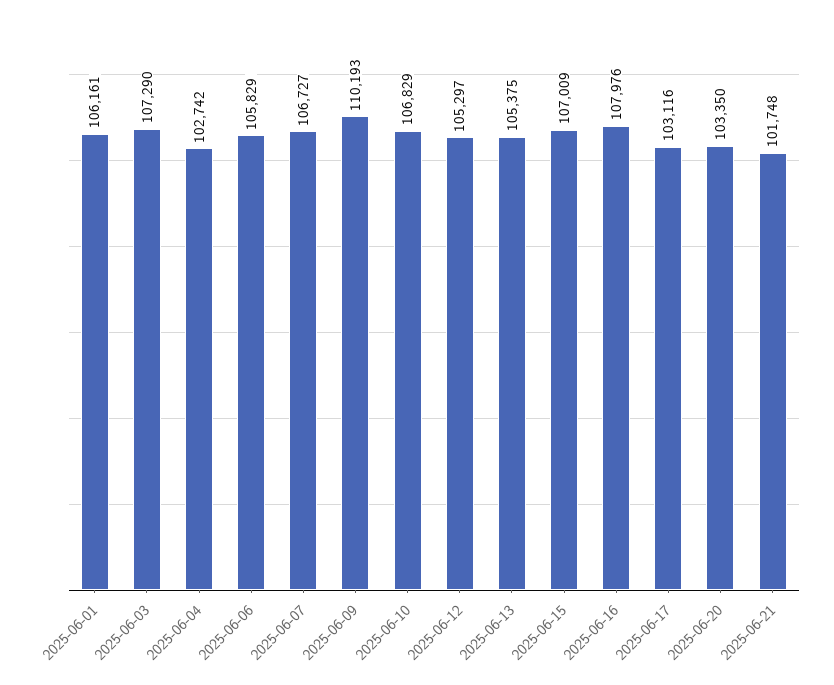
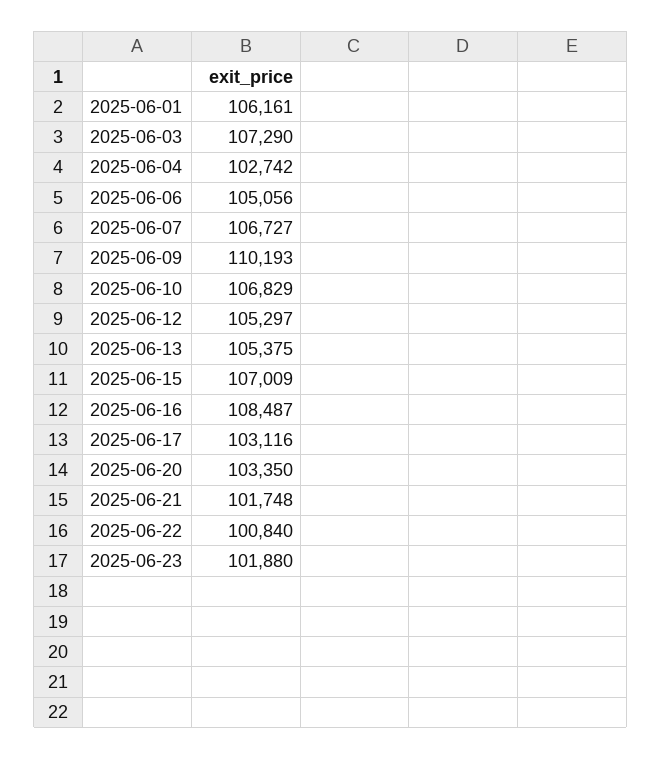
2025-06-06: 105829 -> 105056
2025-06-16: 107976 -> 108487
2025-06-22: none -> 100840
2025-06-23: none -> 101880

